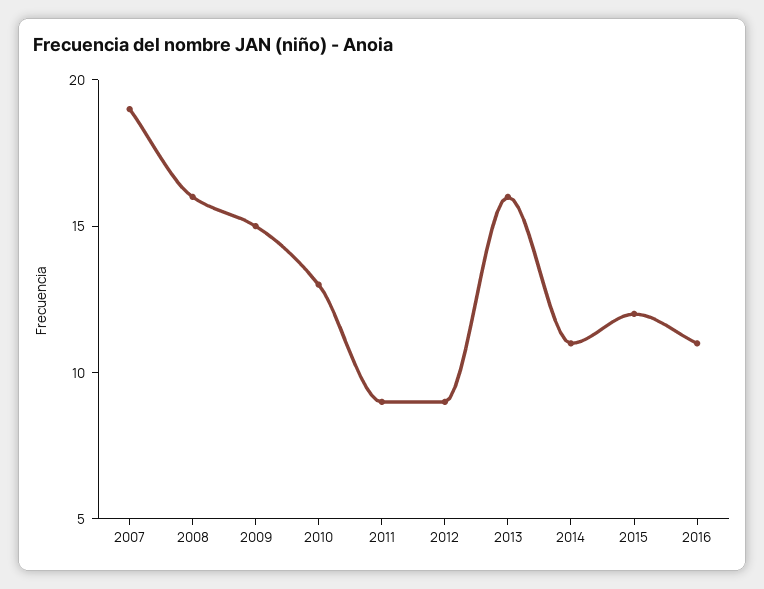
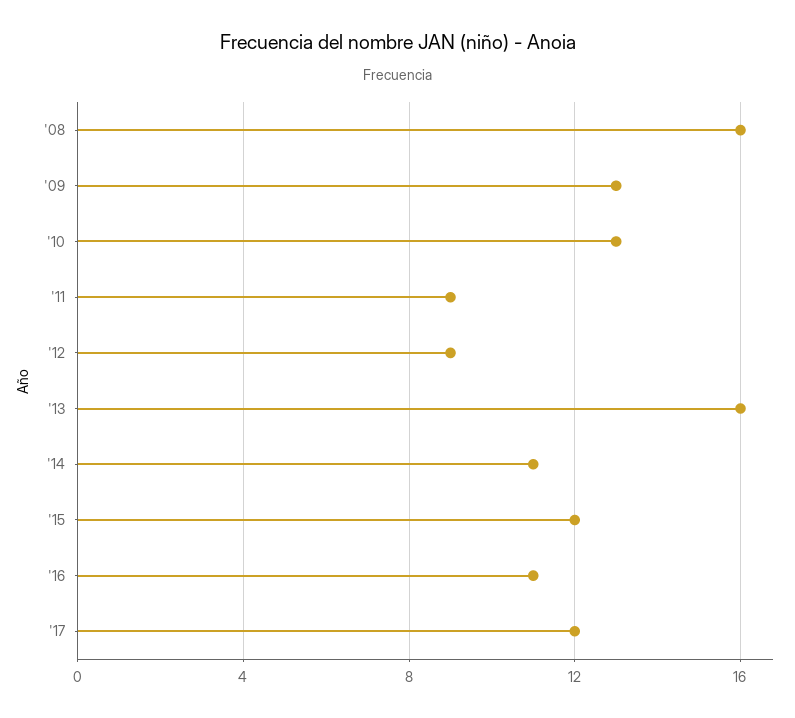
2007: 19 -> none
2009: 15 -> 13
'17: none -> 12

